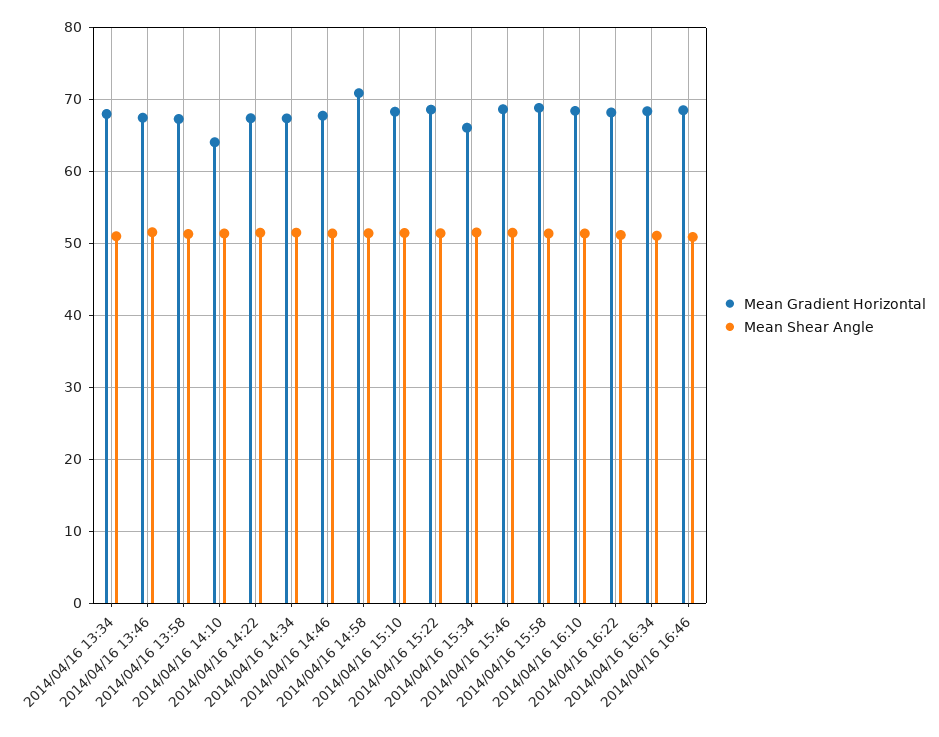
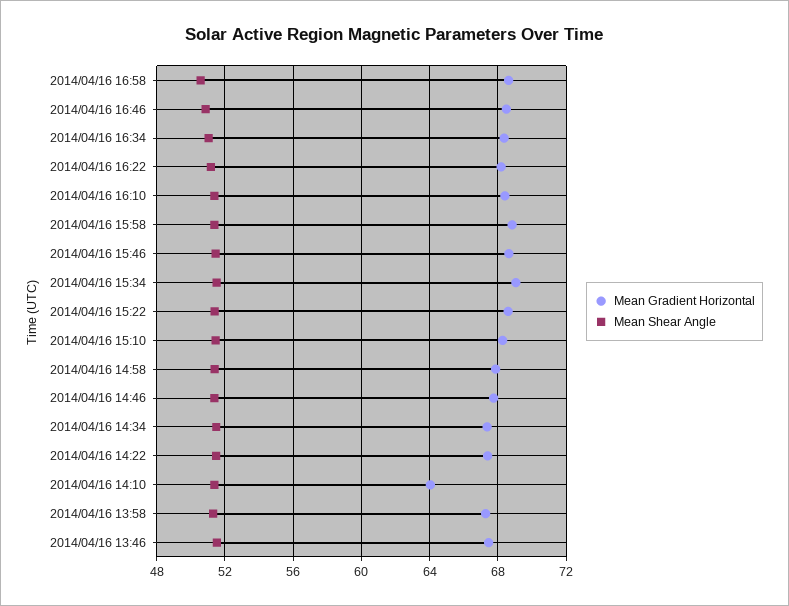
Mean Gradient Horizontal, 2014/04/16 13:34: 68 -> none
Mean Shear Angle, 2014/04/16 13:34: 51 -> none
Mean Gradient Horizontal, 2014/04/16 14:58: 71 -> 68
Mean Gradient Horizontal, 2014/04/16 15:34: 66 -> 69
Mean Gradient Horizontal, 2014/04/16 16:58: none -> 68.5
Mean Shear Angle, 2014/04/16 16:58: none -> 50.5

